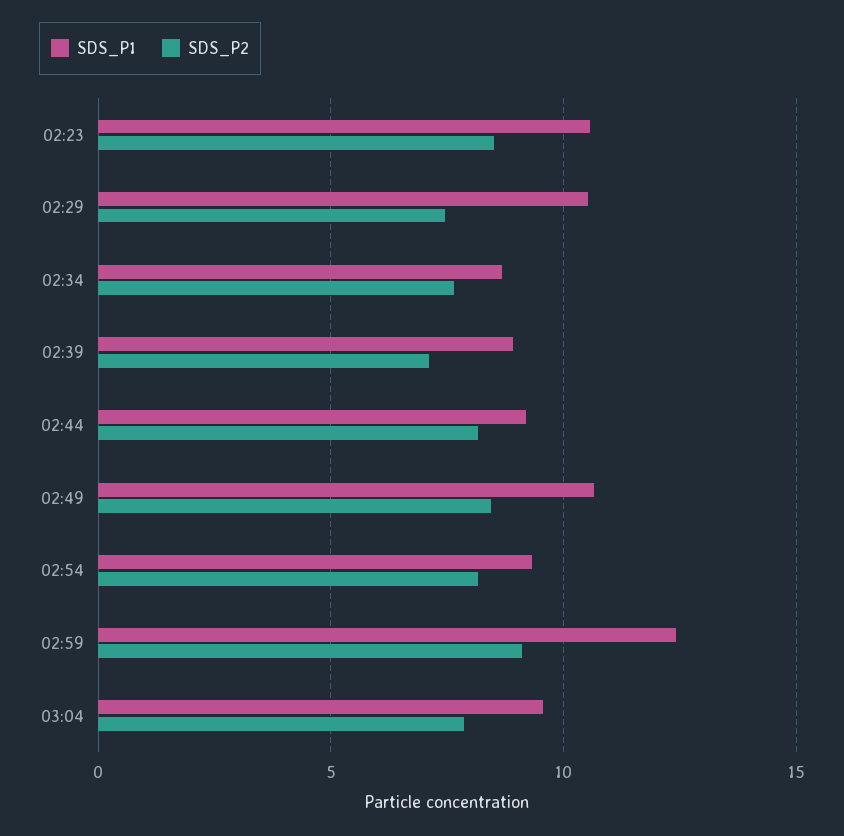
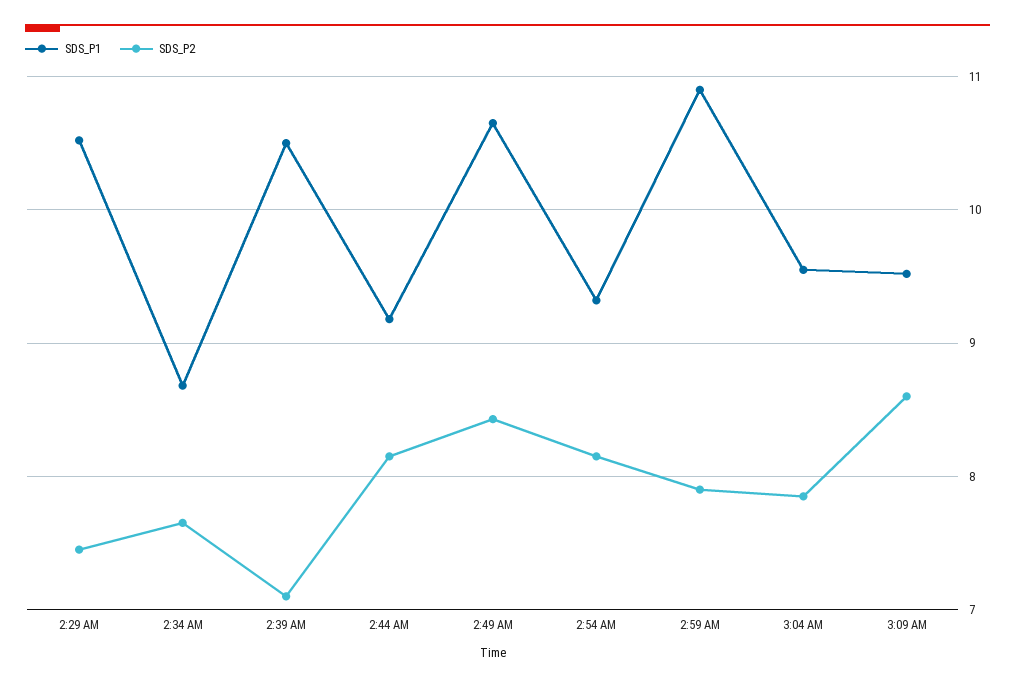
SDS_P1, 02:23: 10.5 -> none
SDS_P2, 02:23: 8.5 -> none
SDS_P1, 02:39: 9 -> 10.5
SDS_P1, 02:59: 12.5 -> 10.9
SDS_P2, 02:59: 9 -> 7.9
SDS_P1, 3:09 AM: none -> 9.5
SDS_P2, 3:09 AM: none -> 8.6

